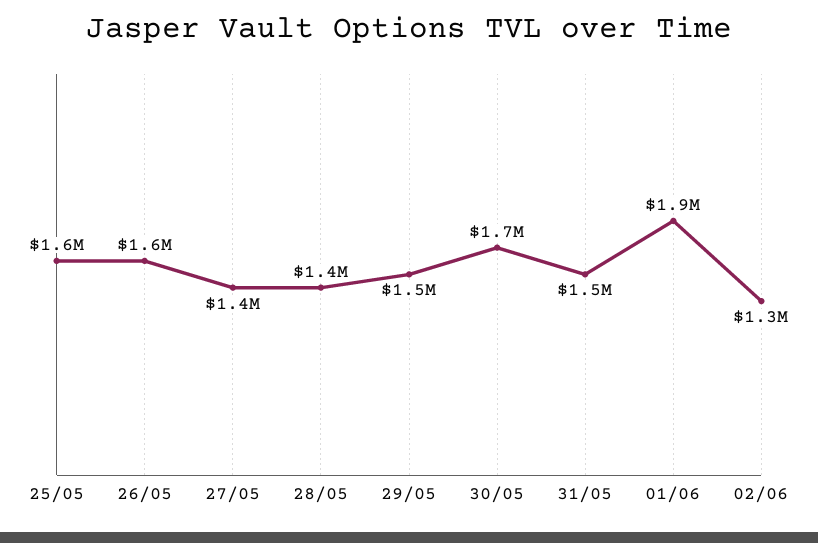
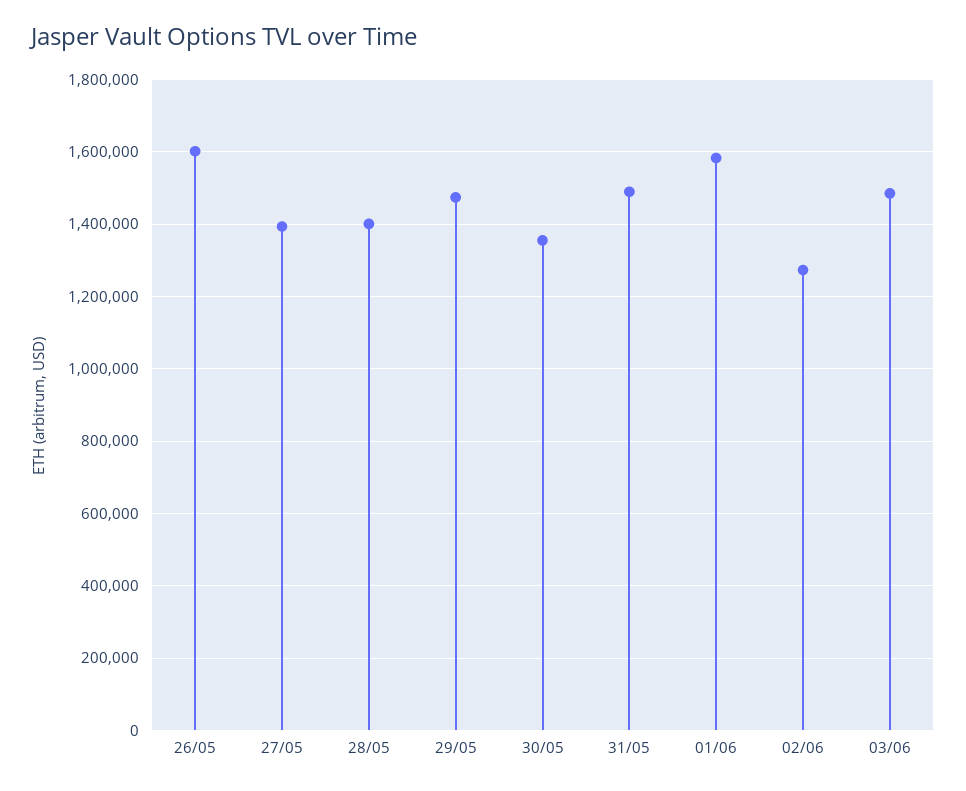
25/05: 1600000 -> none
30/05: 1700000 -> 1360000
01/06: 1900000 -> 1580000
03/06: none -> 1480000

